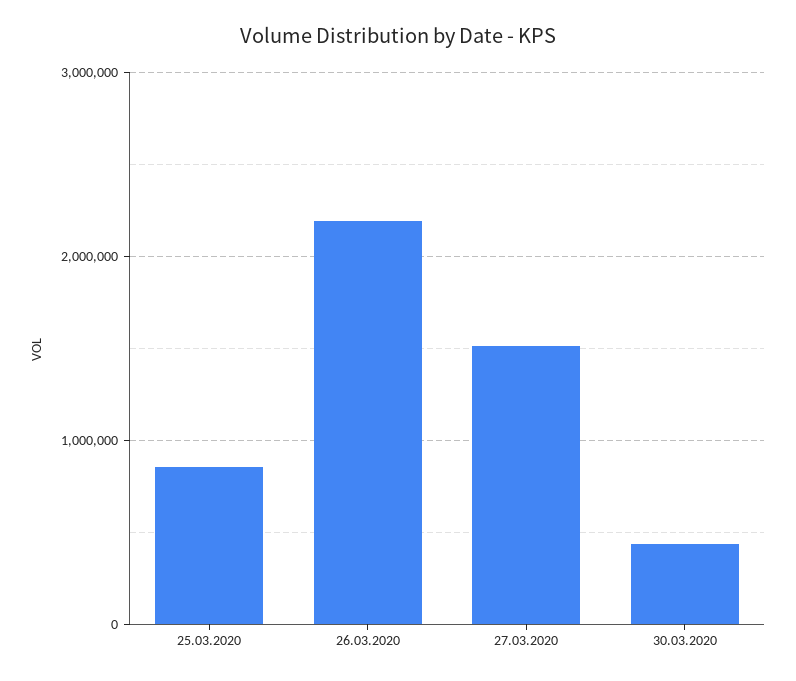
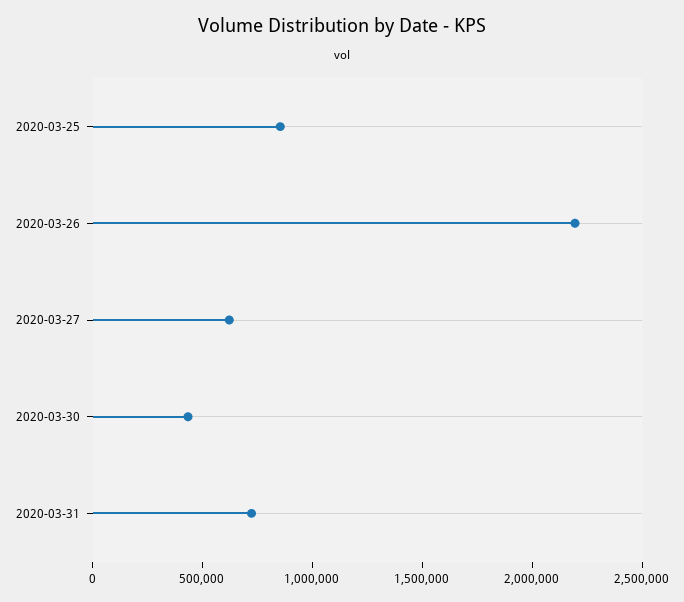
27.03.2020: 1500000 -> 600000
2020-03-31: none -> 700000

